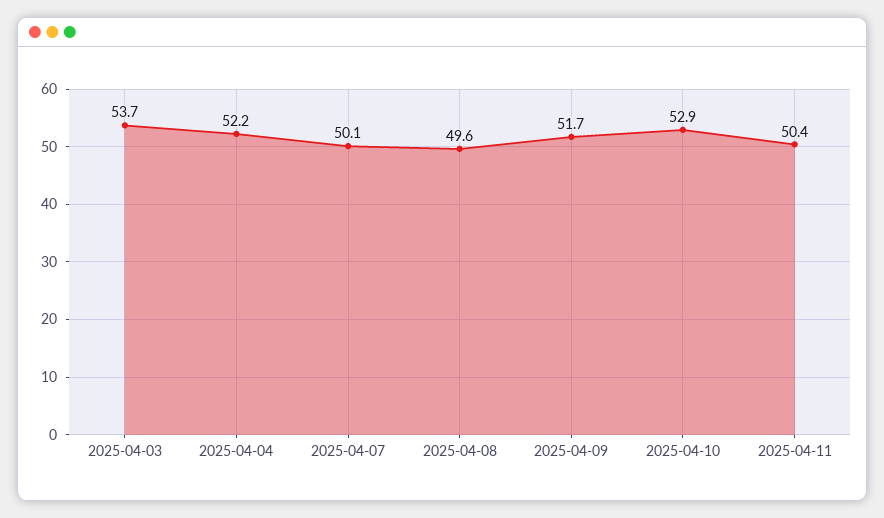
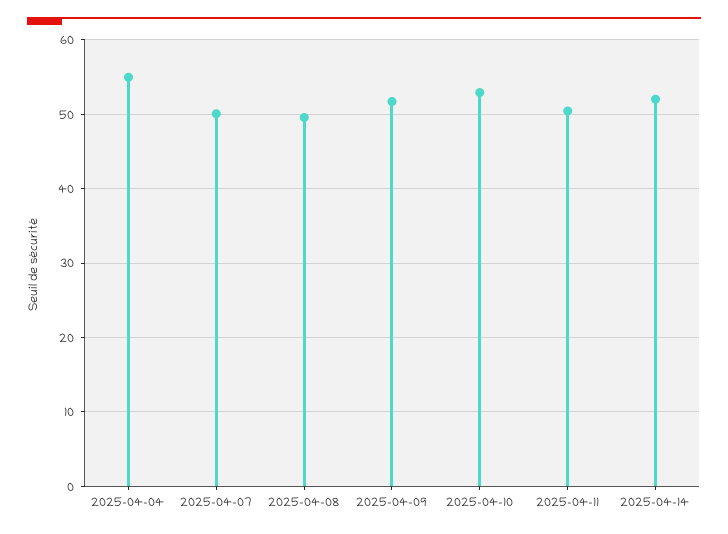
2025-04-03: 53.7 -> none
2025-04-04: 52.2 -> 55
2025-04-14: none -> 52

